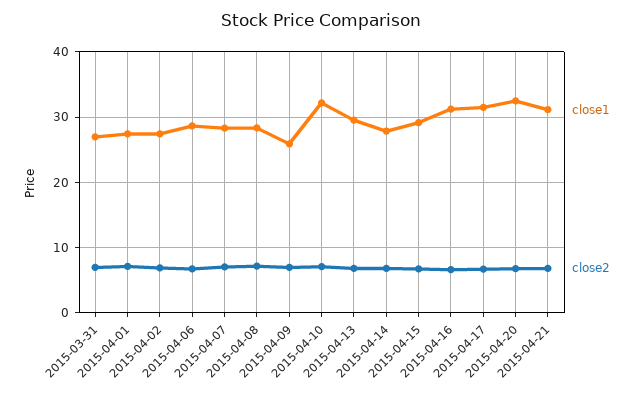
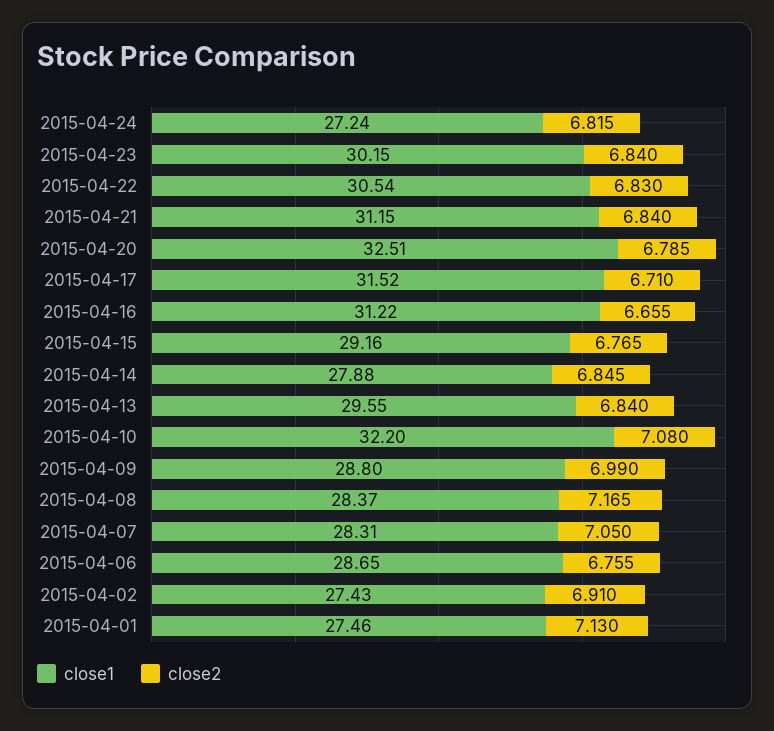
close1, 2015-03-31: 27 -> none
close2, 2015-03-31: 7 -> none
close1, 2015-04-09: 26 -> 28.8
close1, 2015-04-24: none -> 27.24
close2, 2015-04-24: none -> 6.815
close1, 2015-04-23: none -> 30.15
close2, 2015-04-23: none -> 6.84
close1, 2015-04-22: none -> 30.54
close2, 2015-04-22: none -> 6.83

